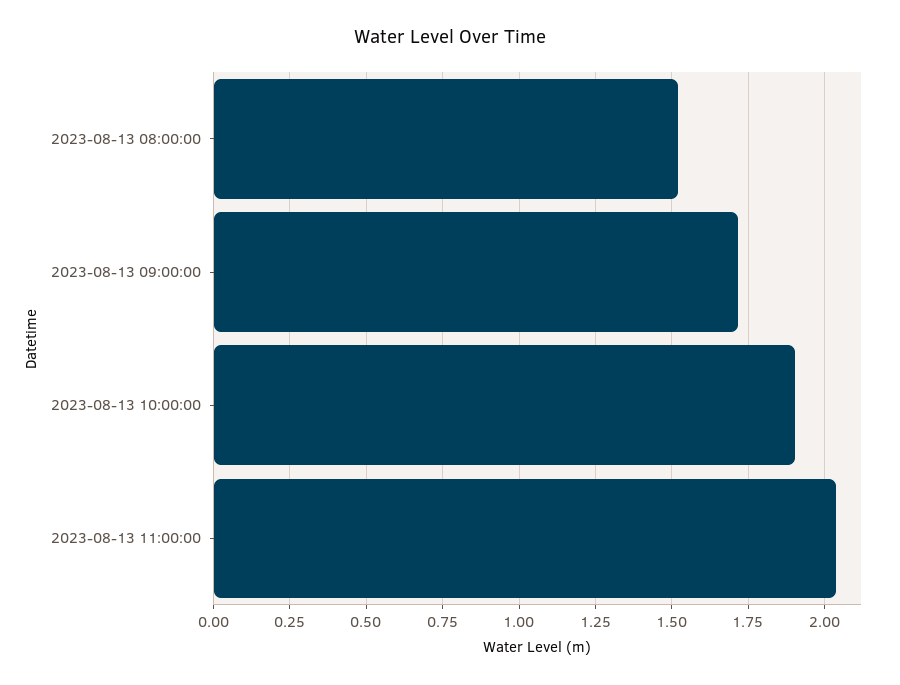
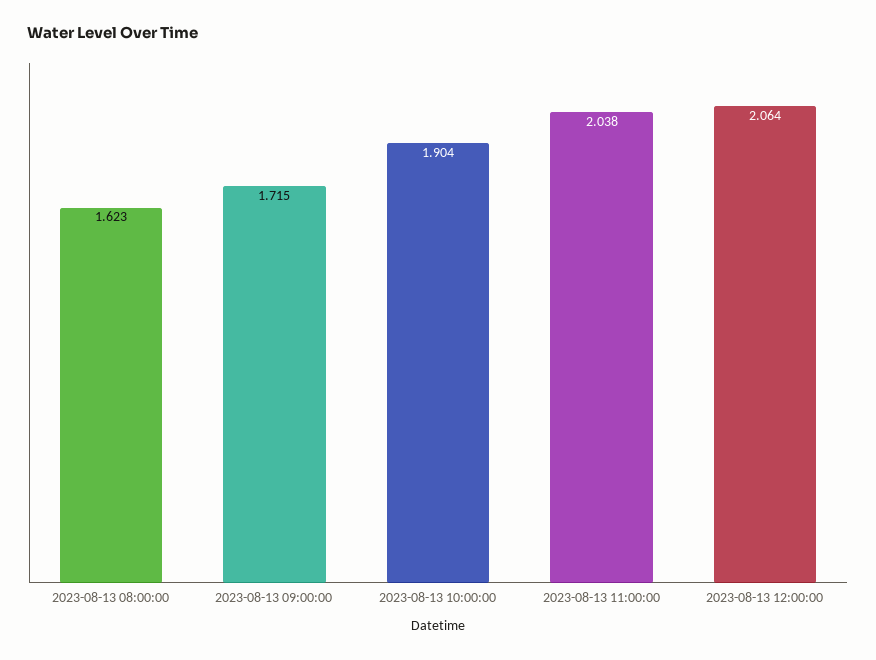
2023-08-13 08:00:00: 1.525 -> 1.623
2023-08-13 12:00:00: none -> 2.064

